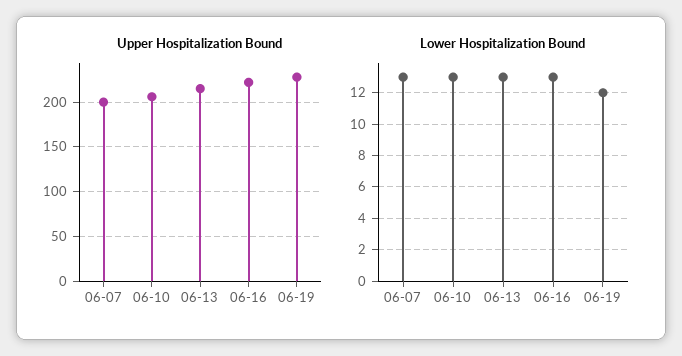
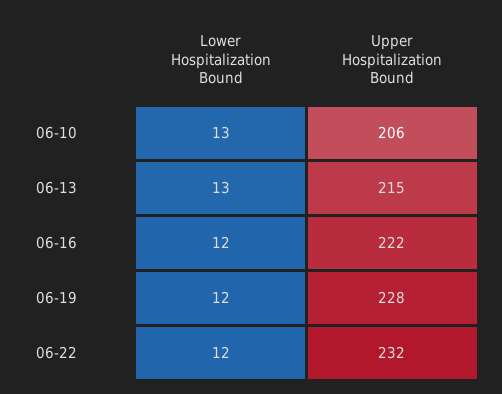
Upper Hospitalization Bound, 06-07: 200 -> none
Lower Hospitalization Bound, 06-07: 13 -> none
Lower Hospitalization Bound, 06-16: 13 -> 12
Lower Hospitalization Bound, 06-22: none -> 12
Upper Hospitalization Bound, 06-22: none -> 232

